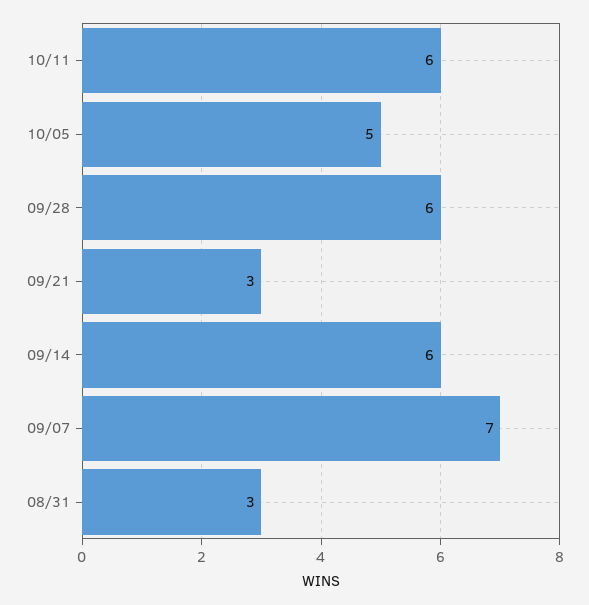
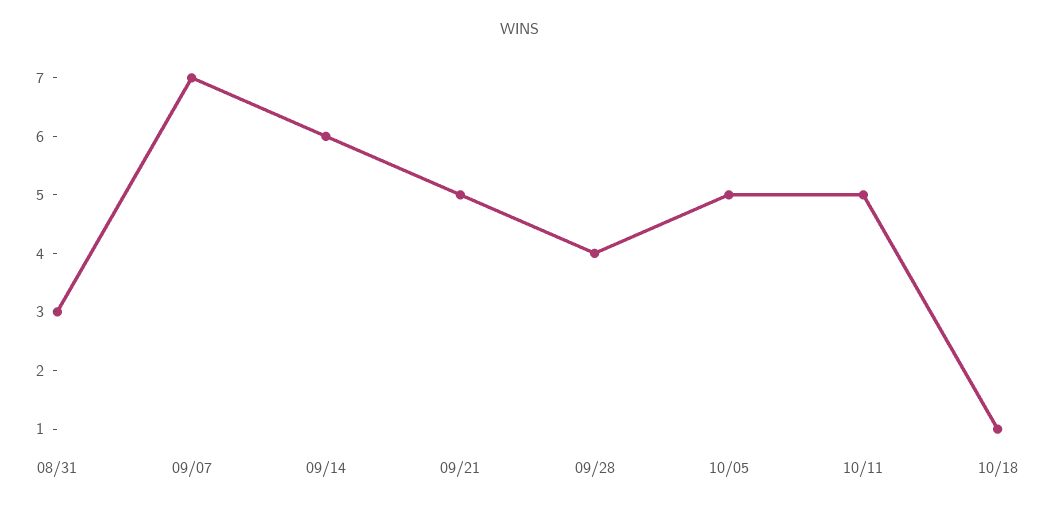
10/11: 6 -> 5
09/28: 6 -> 4
09/21: 3 -> 5
10/18: none -> 1

